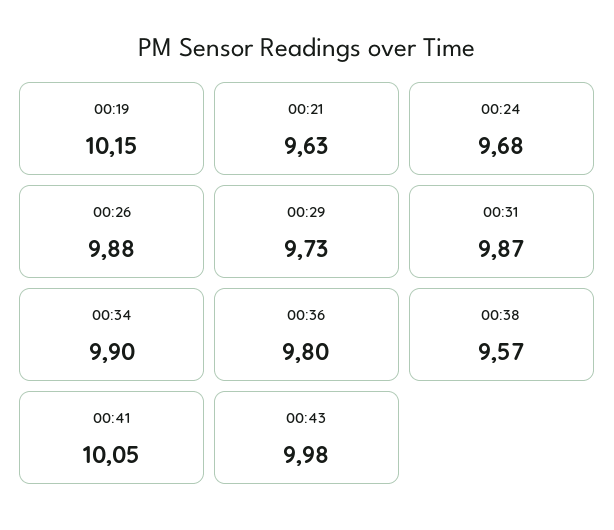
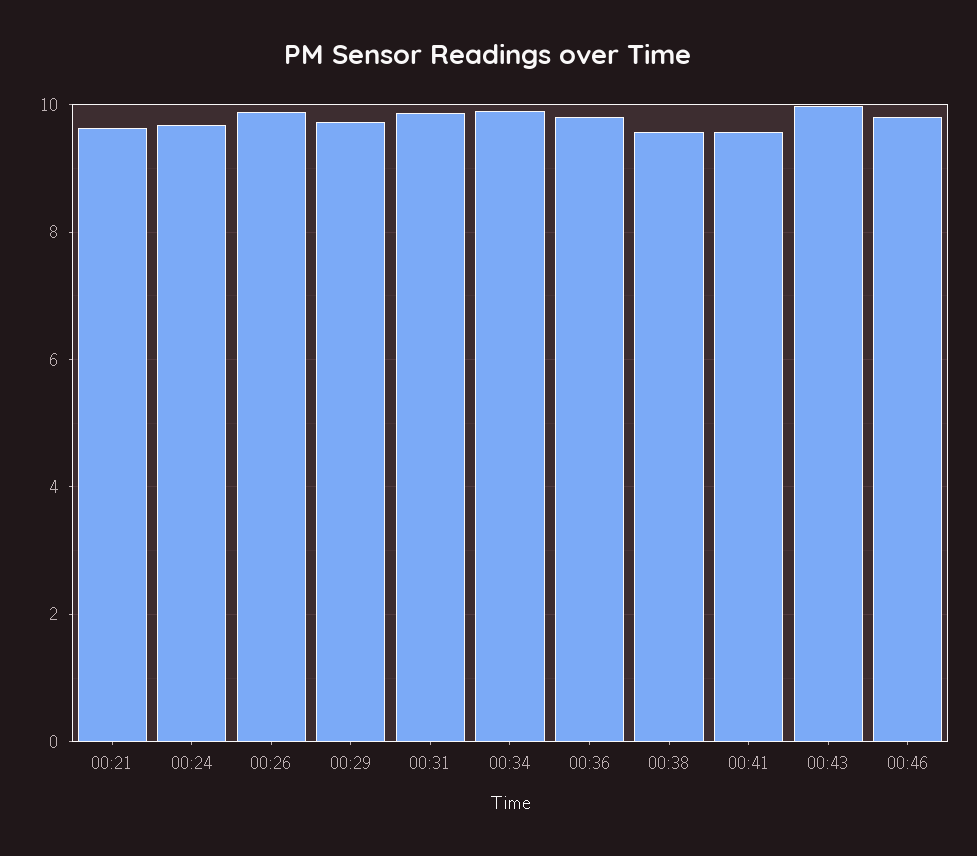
00:19: 10.15 -> none
00:41: 10.05 -> 9.6
00:46: none -> 9.8

